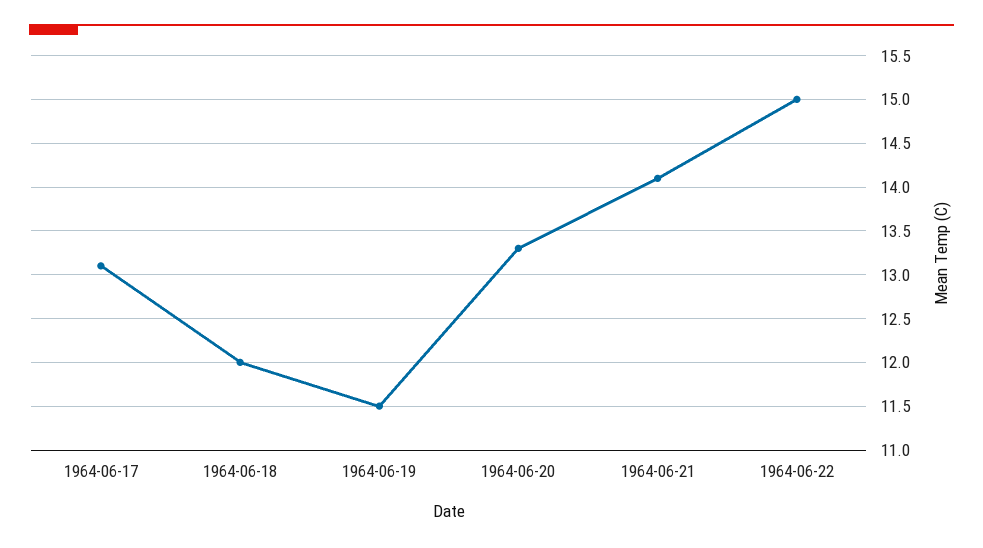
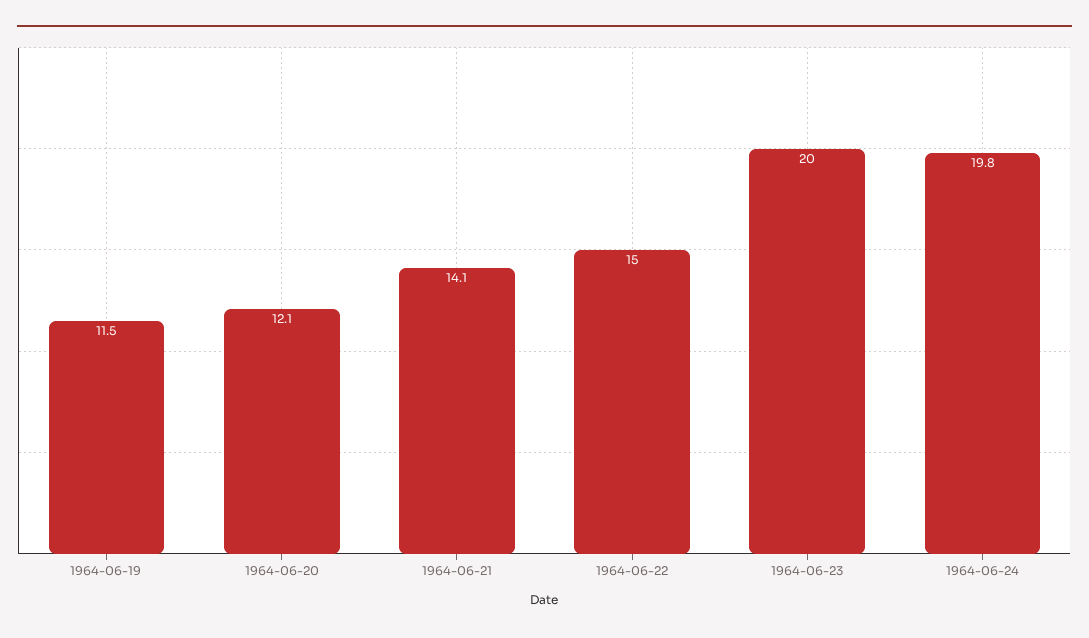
1964-06-17: 13.1 -> none
1964-06-18: 12 -> none
1964-06-20: 13.3 -> 12.1
1964-06-23: none -> 20
1964-06-24: none -> 19.8

